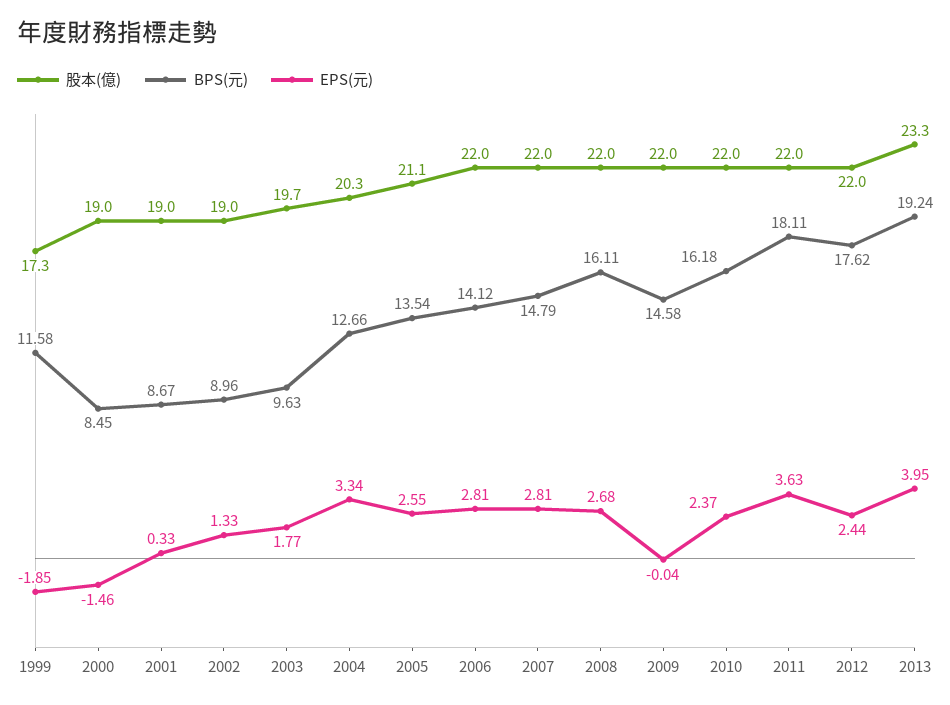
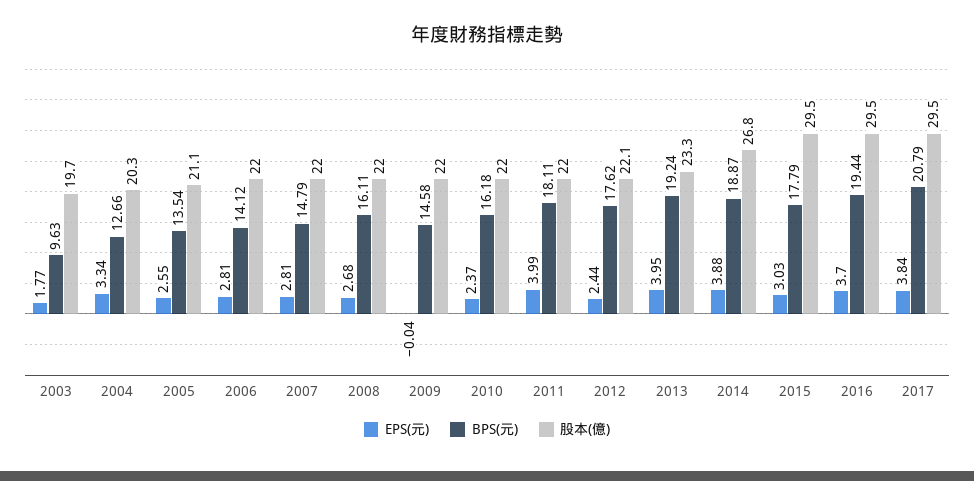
股本(億), 1999: 17.3 -> none
BPS(元), 1999: 11.58 -> none
EPS(元), 1999: -1.85 -> none
股本(億), 2000: 19 -> none
BPS(元), 2000: 8.45 -> none
EPS(元), 2000: -1.46 -> none
股本(億), 2001: 19 -> none
BPS(元), 2001: 8.67 -> none
EPS(元), 2001: 0.33 -> none
股本(億), 2002: 19 -> none
BPS(元), 2002: 8.96 -> none
EPS(元), 2002: 1.33 -> none
EPS(元), 2011: 3.63 -> 3.99
股本(億), 2012: 22 -> 22.1
EPS(元), 2014: none -> 3.88
BPS(元), 2014: none -> 18.87
股本(億), 2014: none -> 26.8
EPS(元), 2015: none -> 3.03
BPS(元), 2015: none -> 17.79
股本(億), 2015: none -> 29.5
EPS(元), 2016: none -> 3.7
BPS(元), 2016: none -> 19.44
股本(億), 2016: none -> 29.5
EPS(元), 2017: none -> 3.84
BPS(元), 2017: none -> 20.79
股本(億), 2017: none -> 29.5

